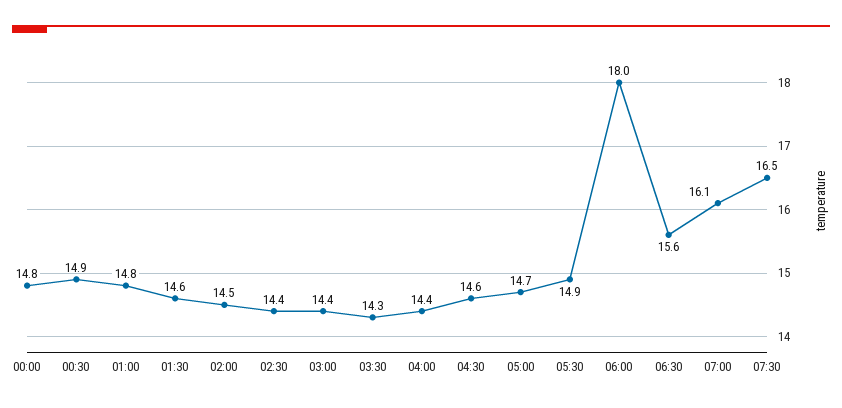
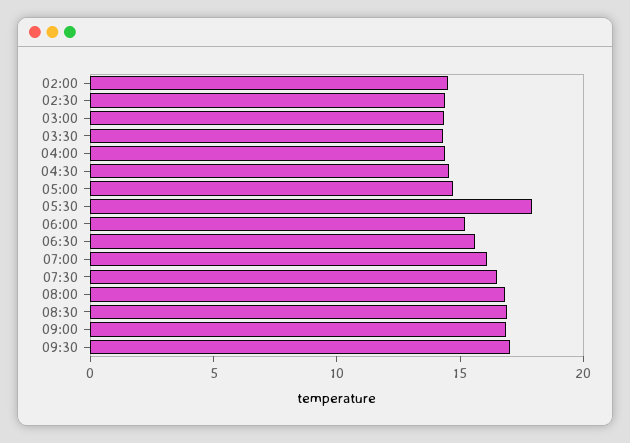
00:00: 14.8 -> none
00:30: 14.9 -> none
01:00: 14.8 -> none
01:30: 14.6 -> none
05:30: 14.9 -> 18
06:00: 18 -> 15
08:00: none -> 17
08:30: none -> 17
09:00: none -> 17
09:30: none -> 17

